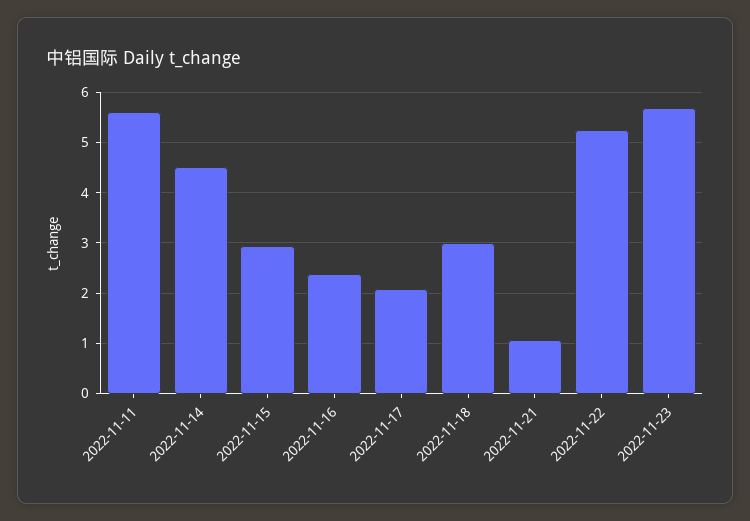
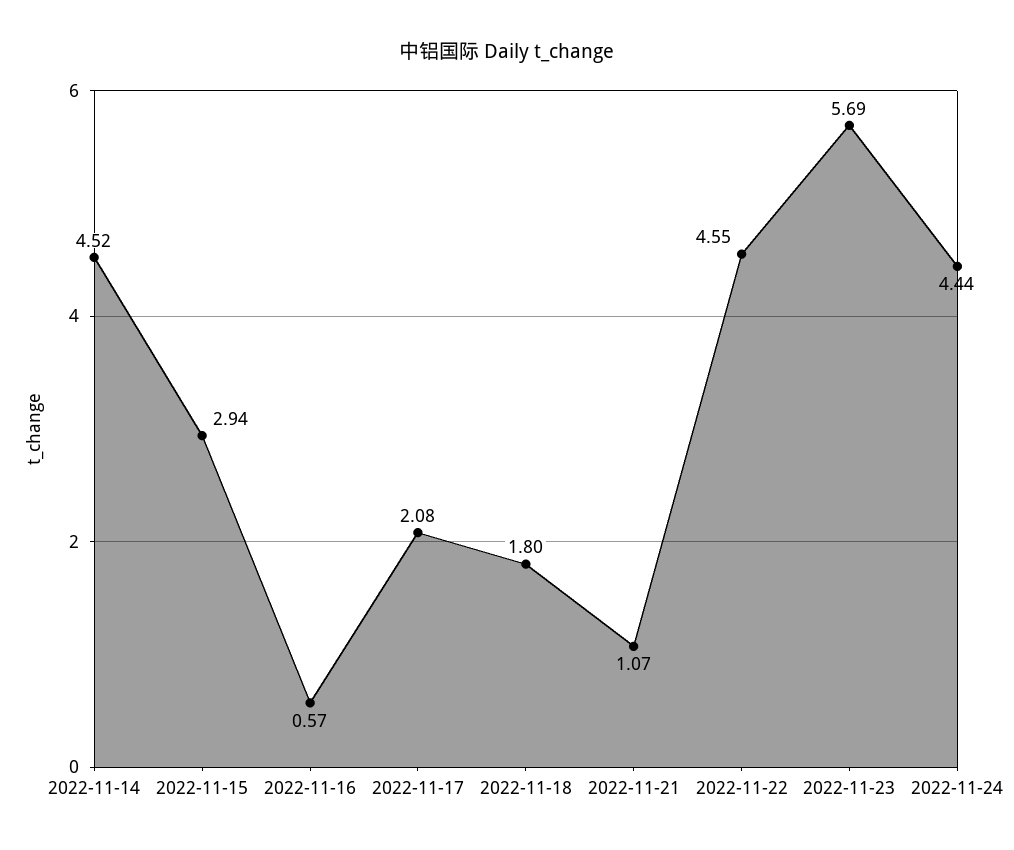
2022-11-11: 5.6 -> none
2022-11-16: 2.4 -> 0.57
2022-11-18: 3 -> 1.8
2022-11-22: 5.2 -> 4.55
2022-11-24: none -> 4.44

